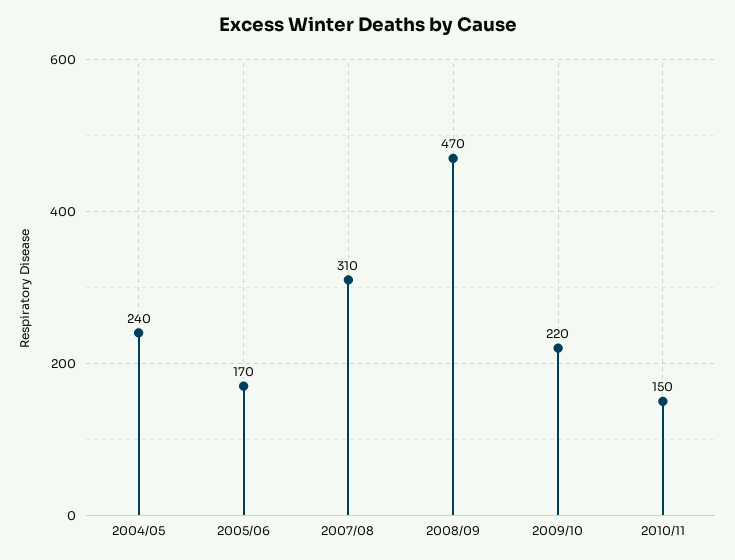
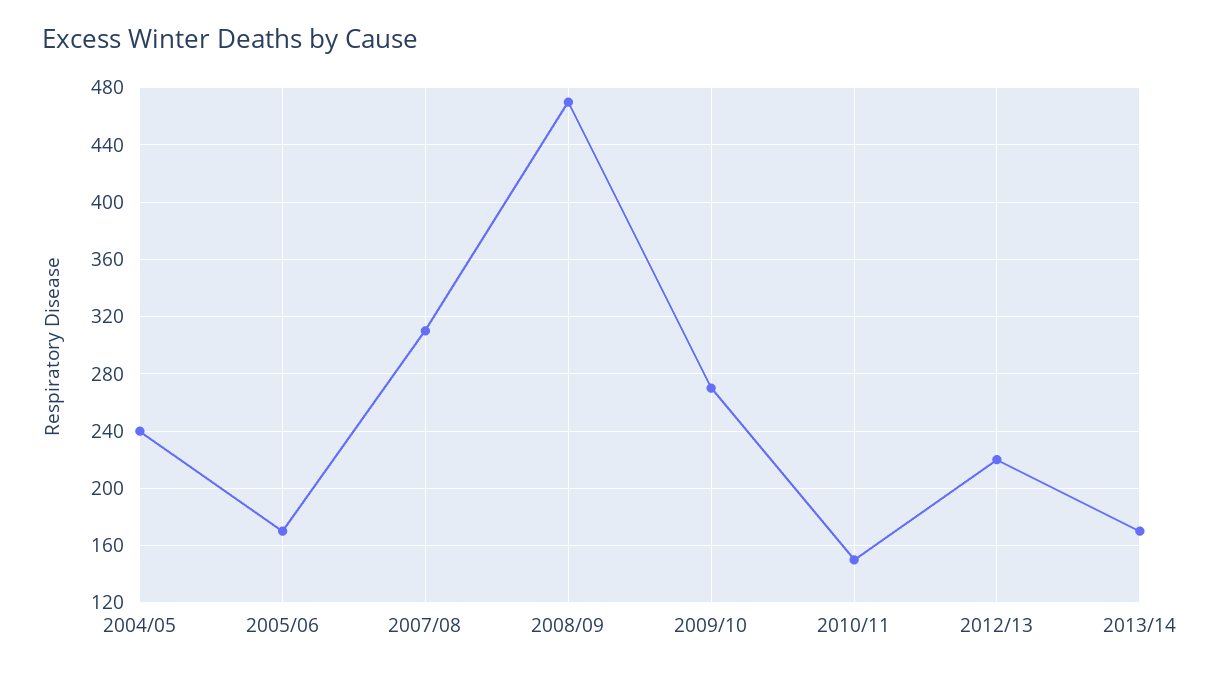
2009/10: 220 -> 270
2012/13: none -> 220
2013/14: none -> 170

